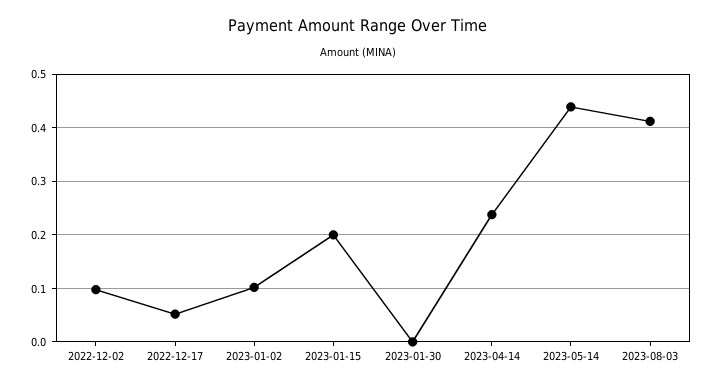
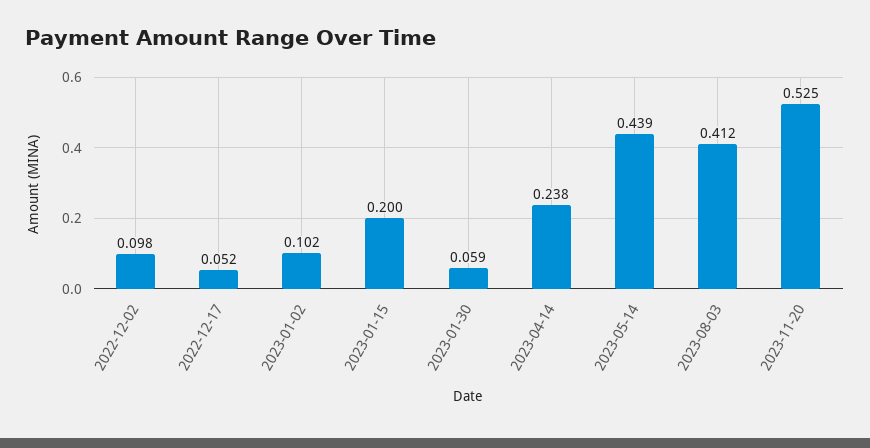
2023-01-30: 0 -> 0.059
2023-11-20: none -> 0.525

